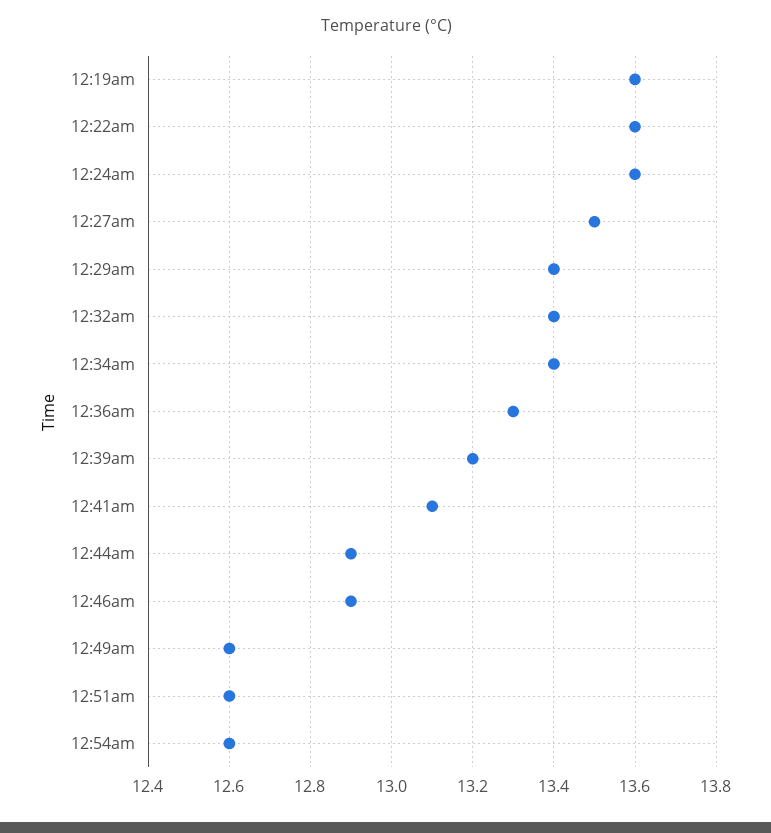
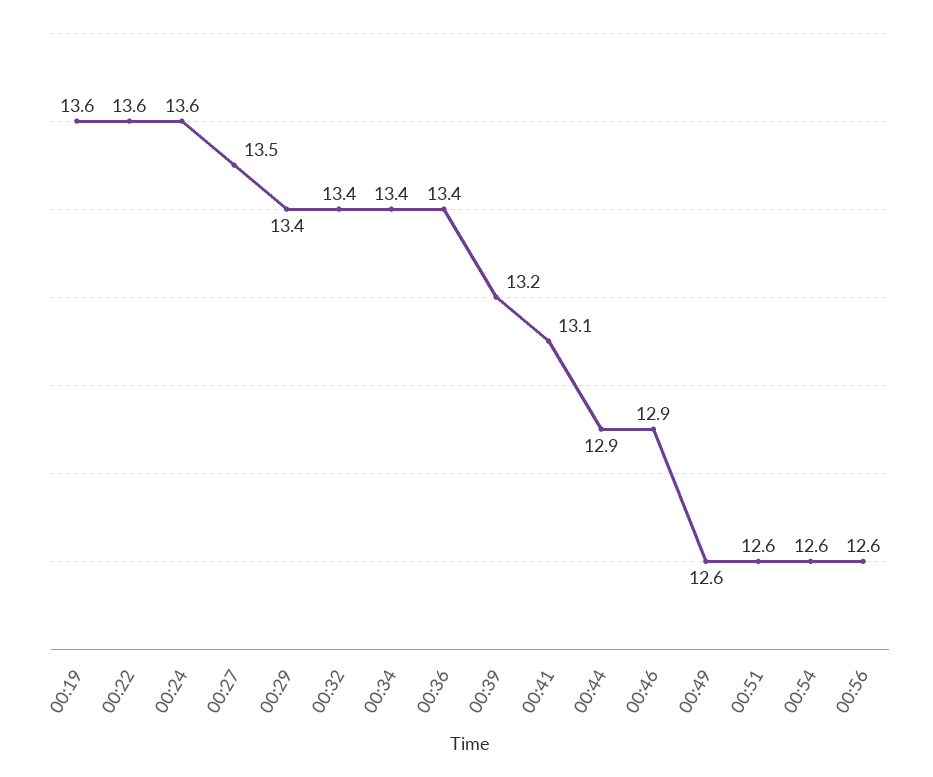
12:36am: 13.3 -> 13.4
00:56: none -> 12.6

